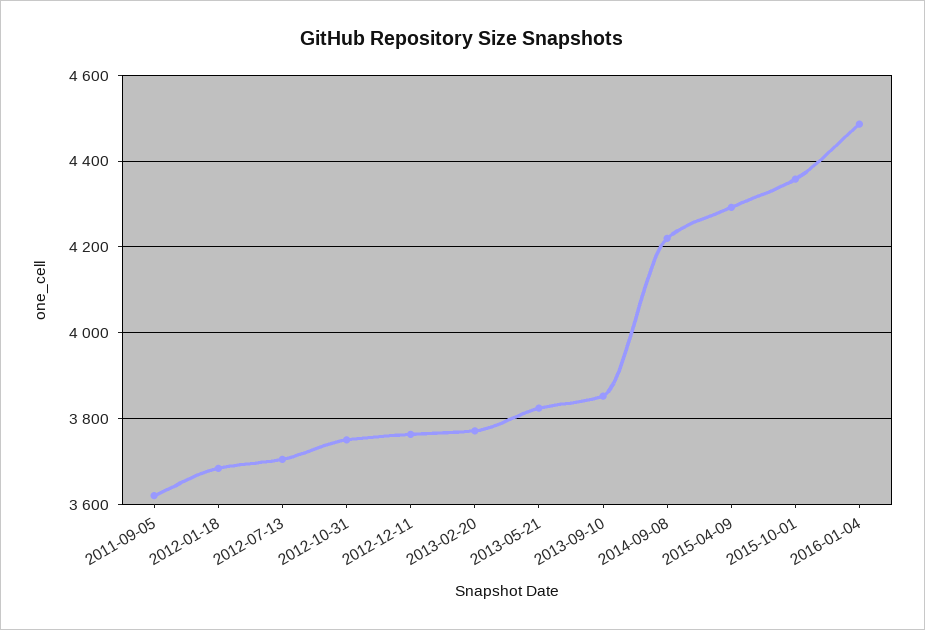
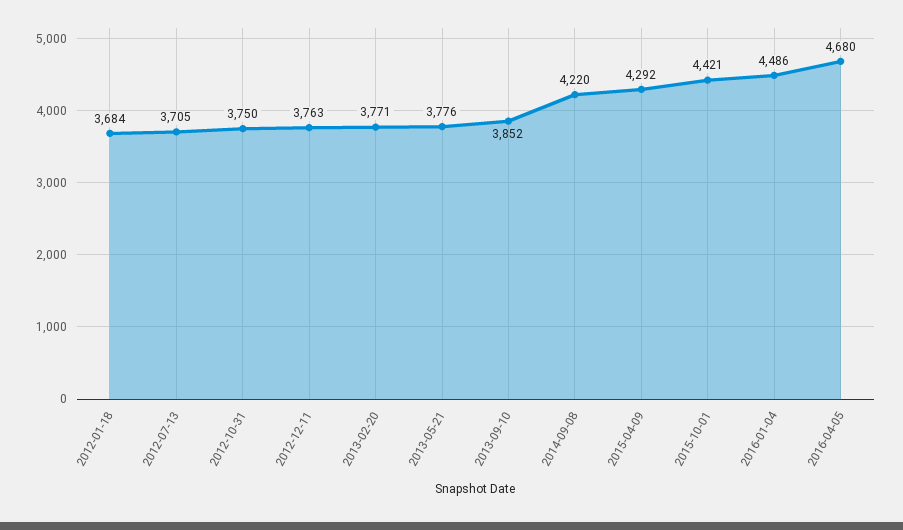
2011-09-05: 3620 -> none
2013-05-21: 3820 -> 3776
2015-10-01: 4360 -> 4421
2016-04-05: none -> 4680

